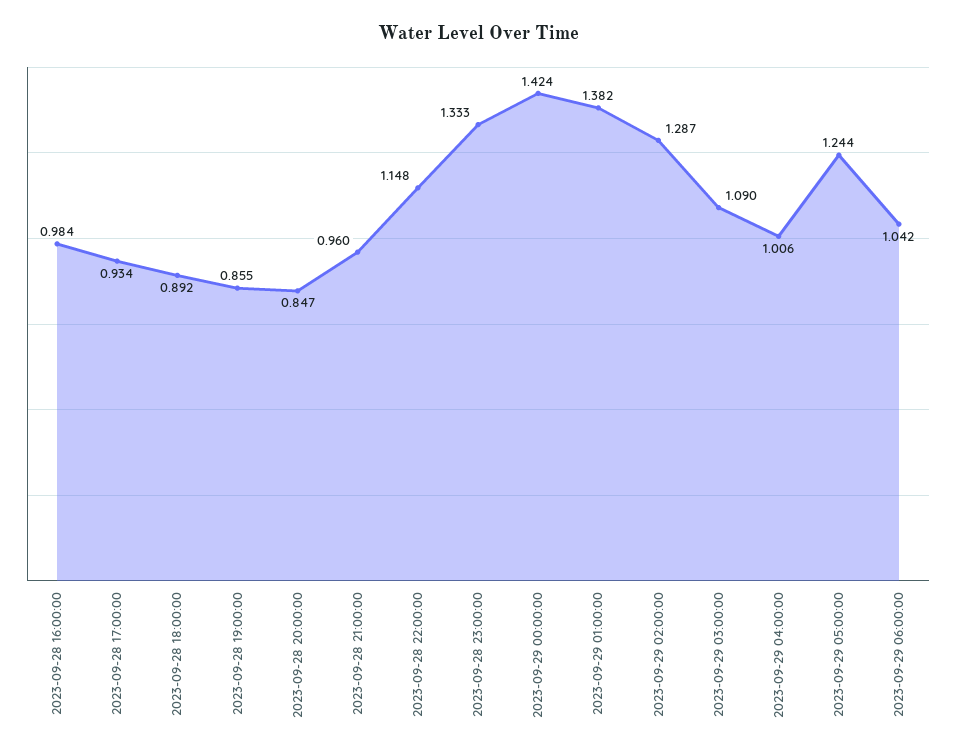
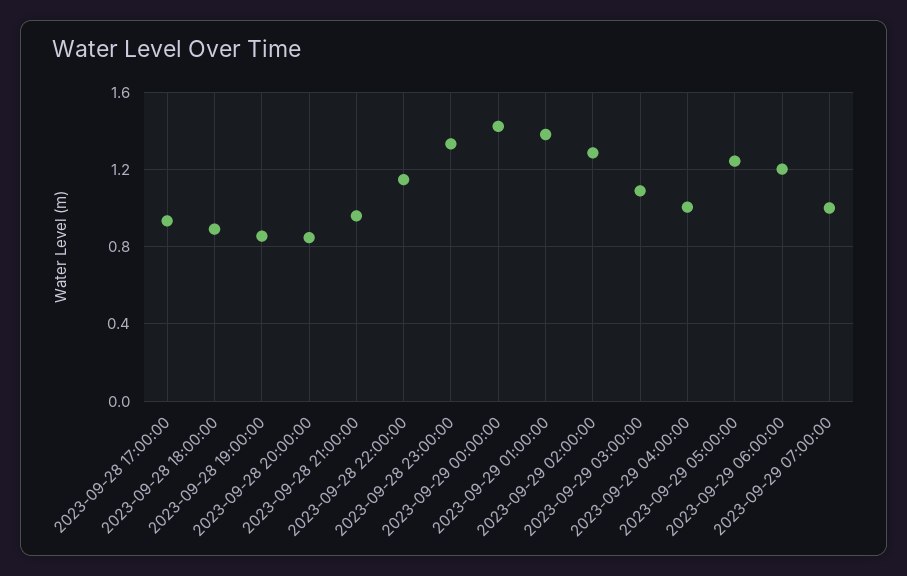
2023-09-28 16:00:00: 0.984 -> none
2023-09-29 06:00:00: 1.042 -> 1.2
2023-09-29 07:00:00: none -> 1

